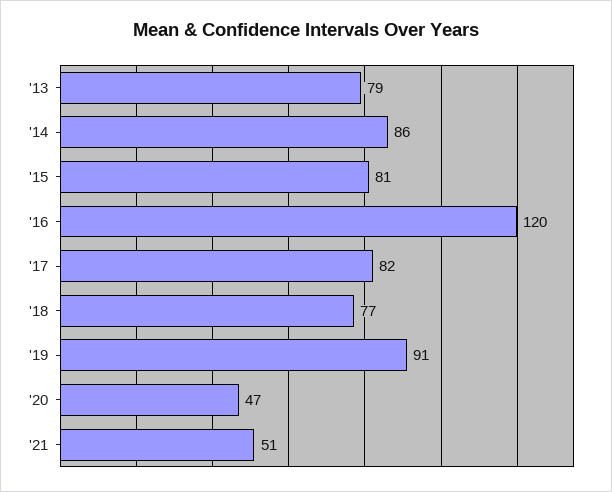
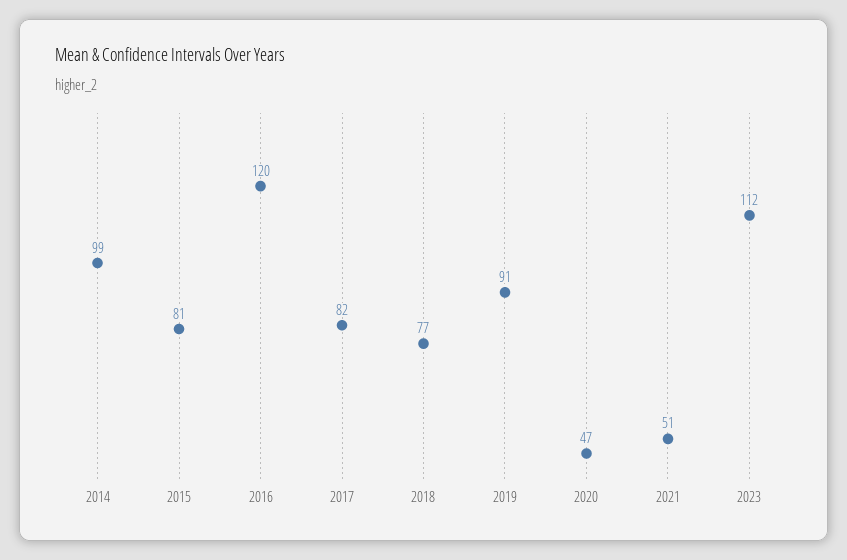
'13: 79 -> none
'14: 86 -> 99
2023: none -> 112

